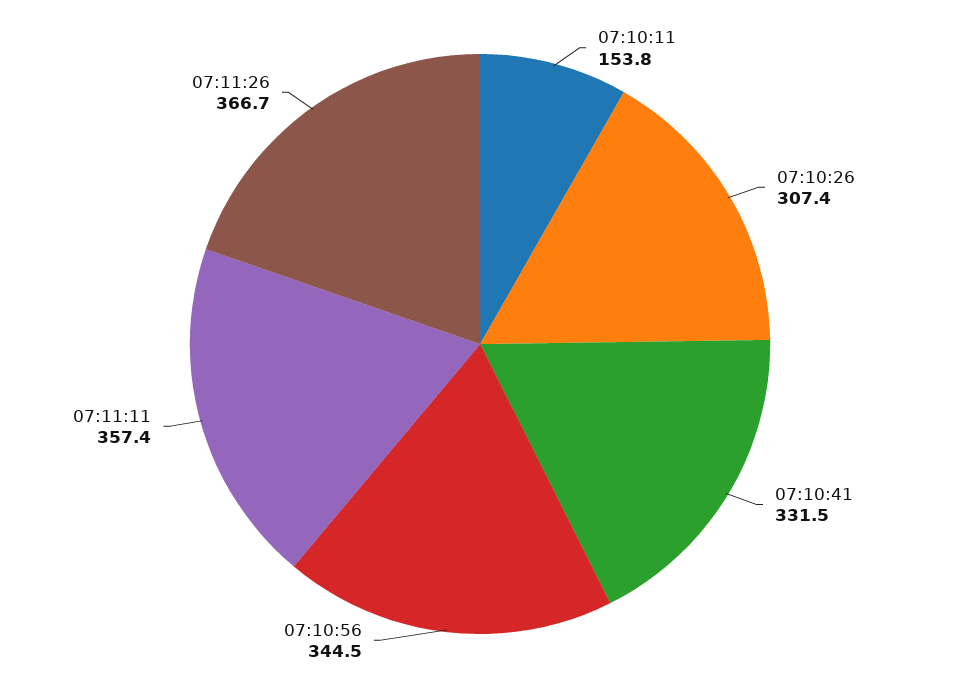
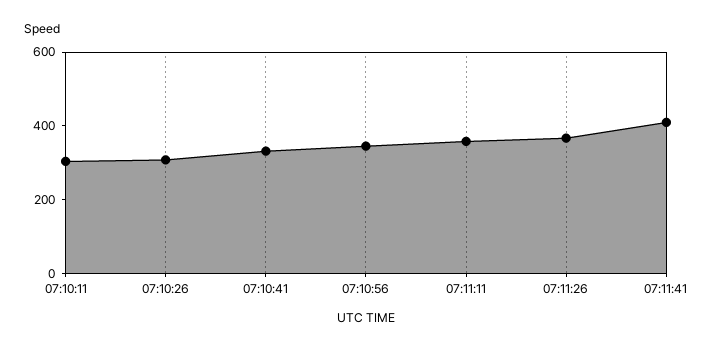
07:10:11: 153.8 -> 300
07:11:41: none -> 400

